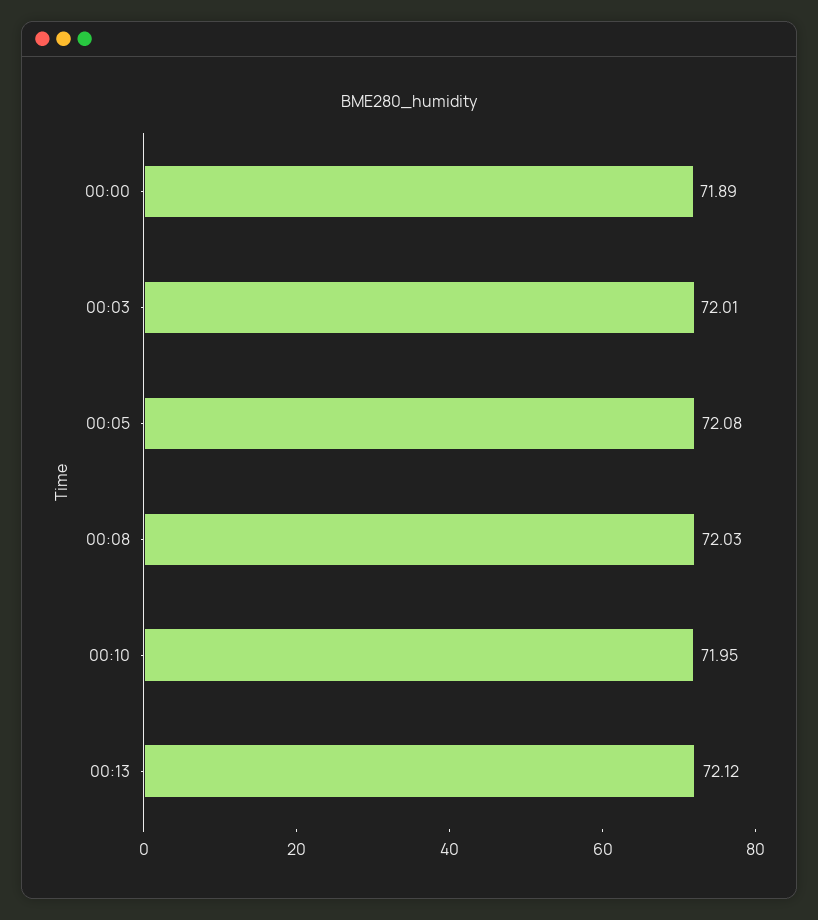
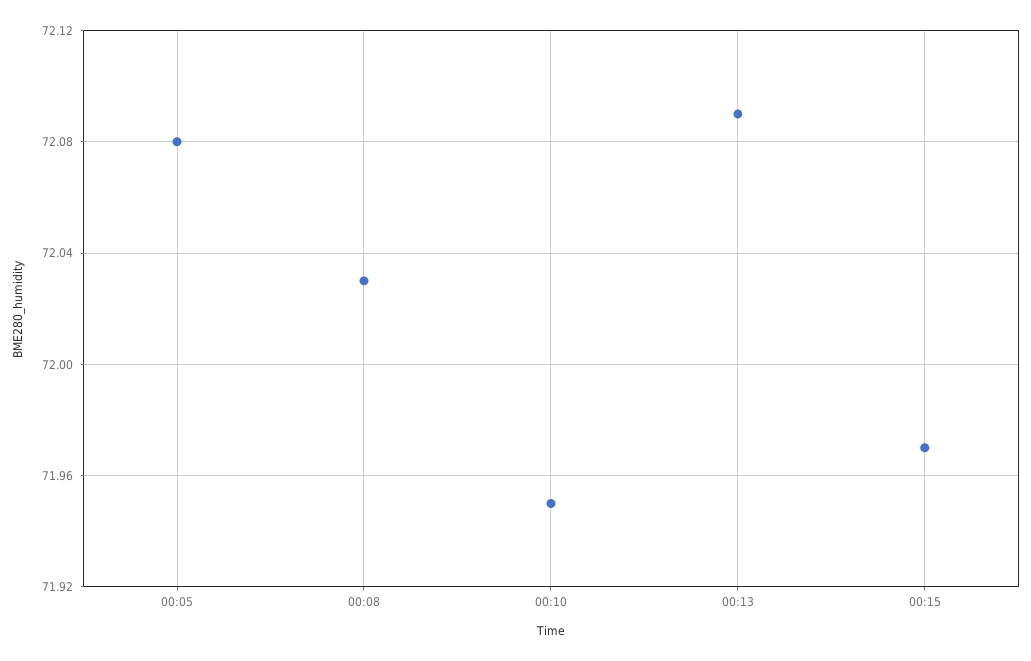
00:00: 71.89 -> none
00:03: 72.01 -> none
00:13: 72.12 -> 72.09
00:15: none -> 71.97

